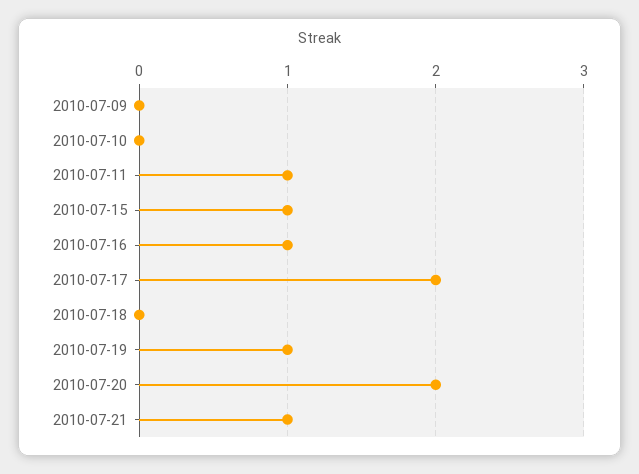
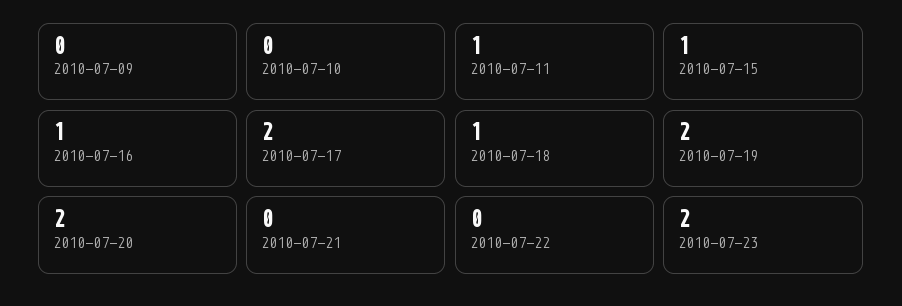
2010-07-18: 0 -> 1
2010-07-19: 1 -> 2
2010-07-21: 1 -> 0
2010-07-22: none -> 0
2010-07-23: none -> 2

